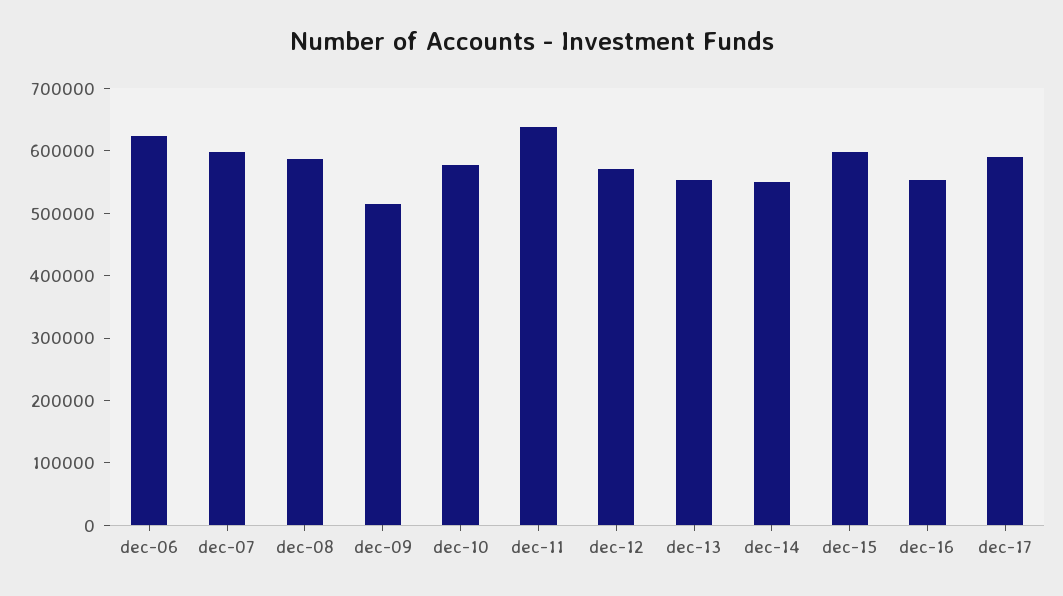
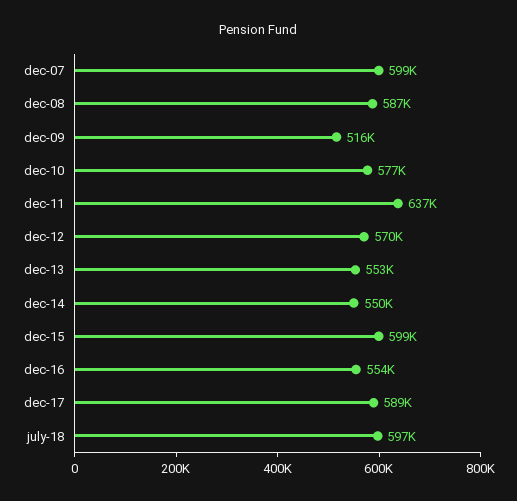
dec-06: 620000 -> none
july-18: none -> 597000

